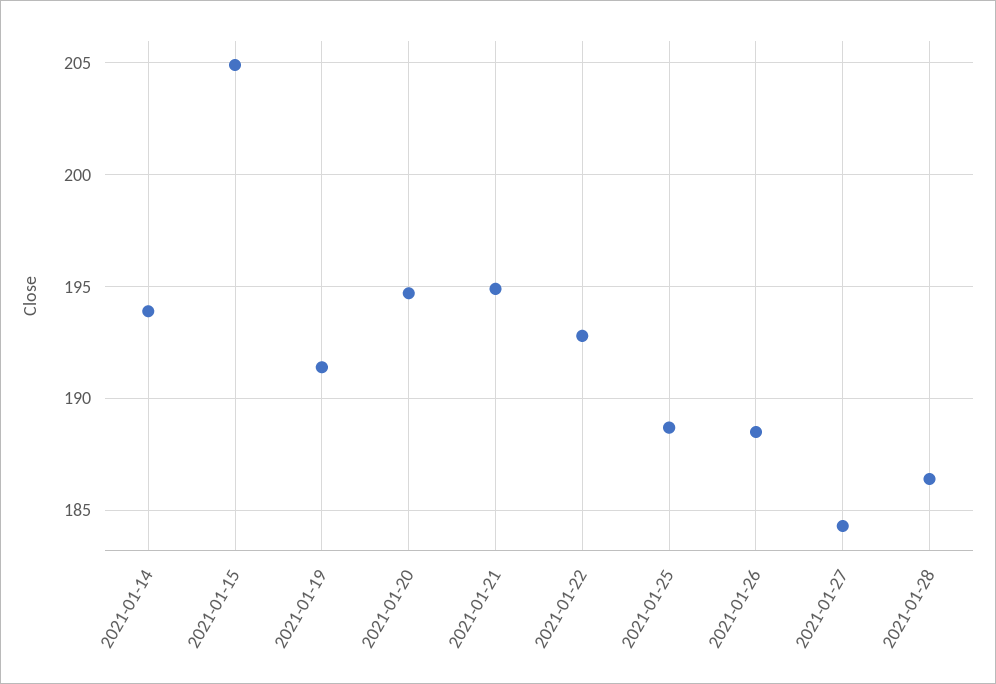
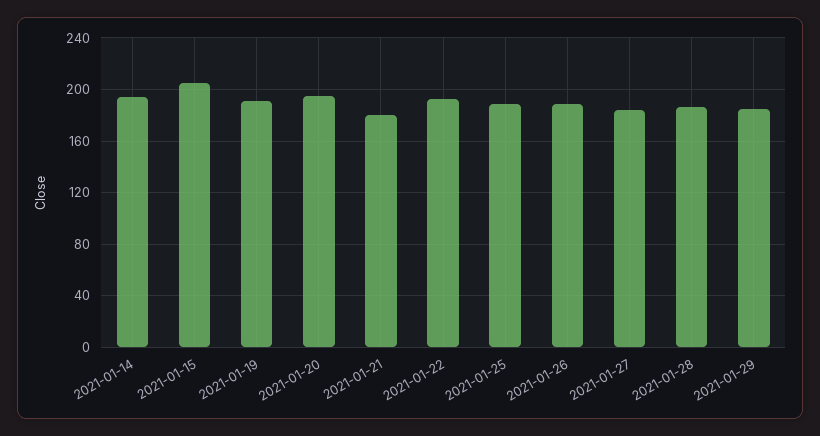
2021-01-21: 195 -> 180
2021-01-29: none -> 185

